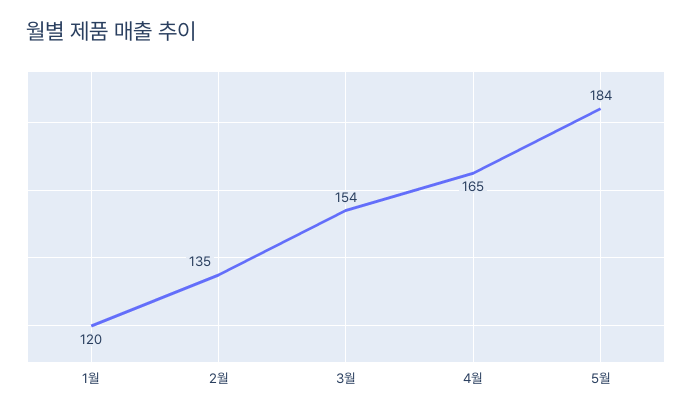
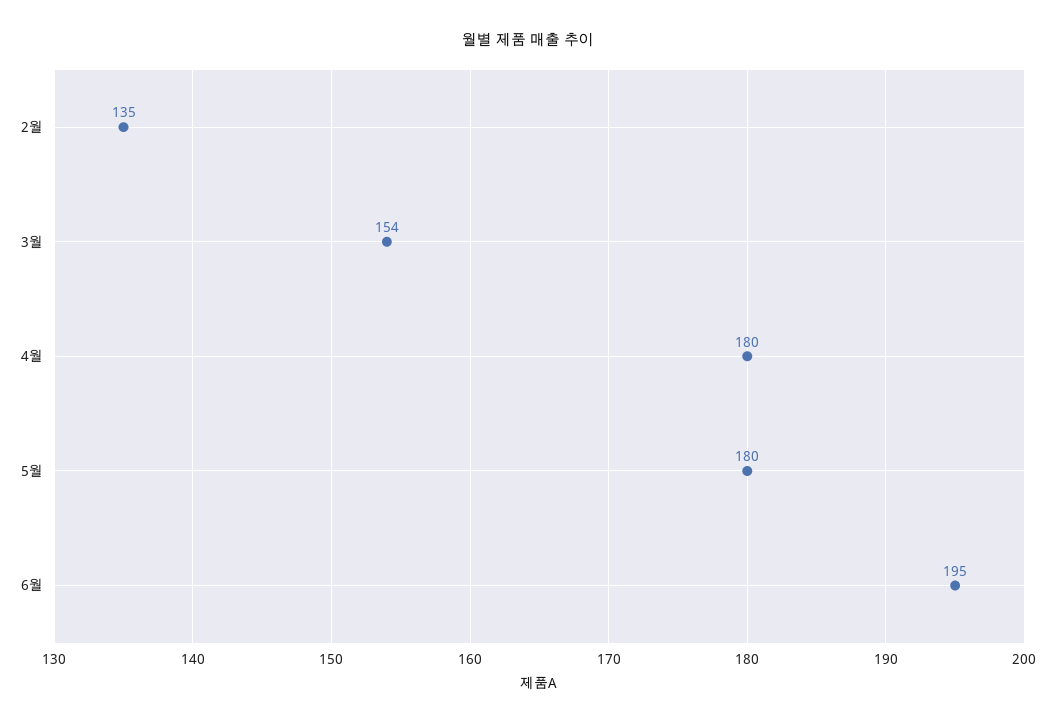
1월: 120 -> none
4월: 165 -> 180
5월: 184 -> 180
6월: none -> 195

